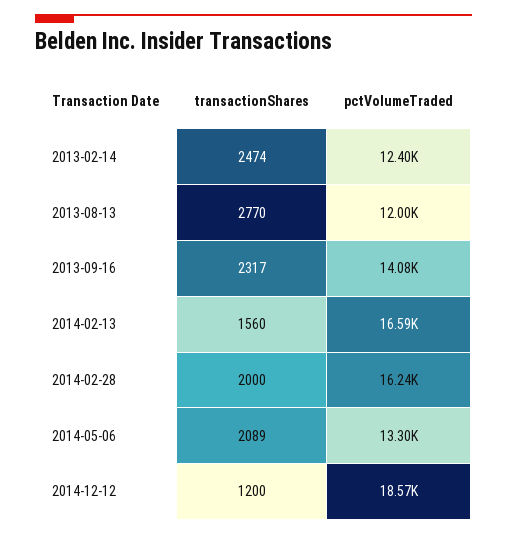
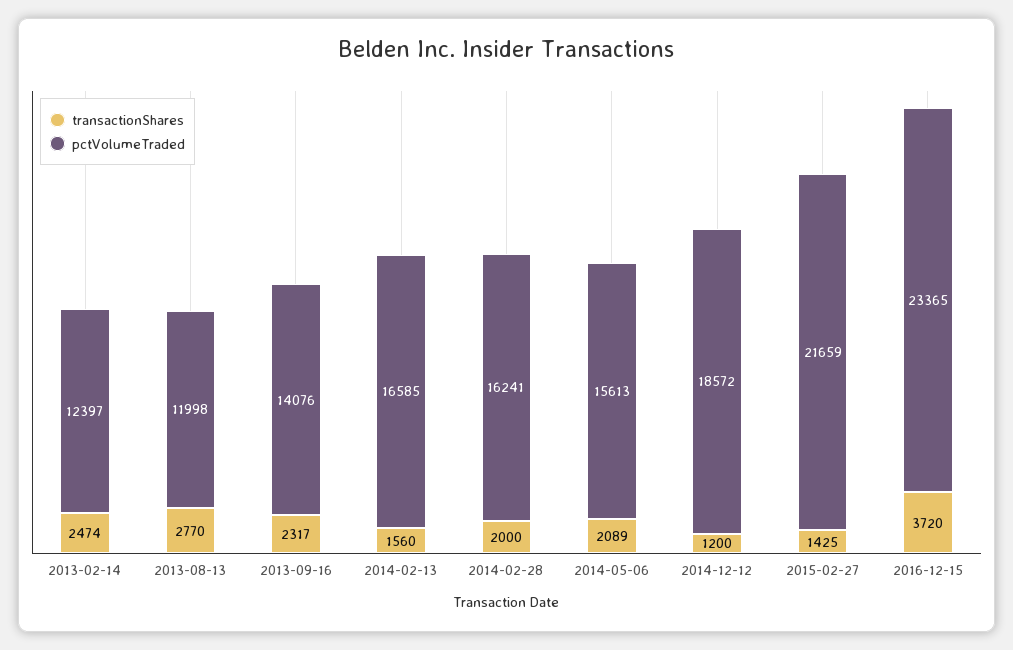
pctVolumeTraded, 2014-05-06: 13300 -> 15613
transactionShares, 2015-02-27: none -> 1425
pctVolumeTraded, 2015-02-27: none -> 21659
transactionShares, 2016-12-15: none -> 3720
pctVolumeTraded, 2016-12-15: none -> 23365

